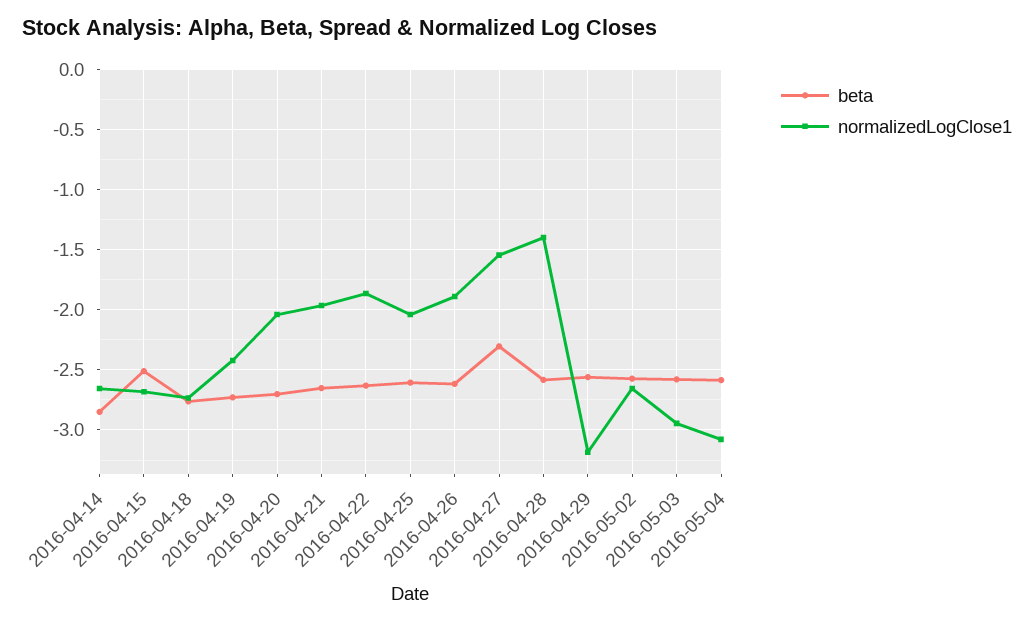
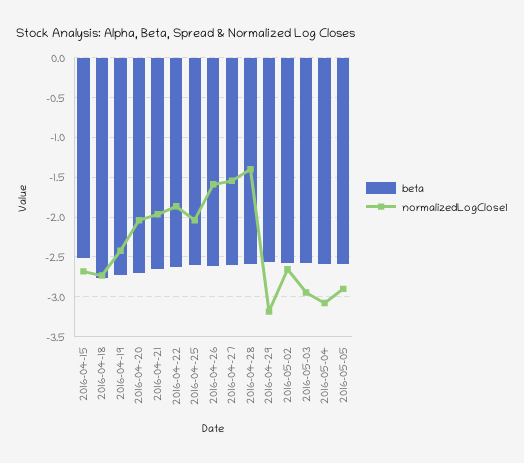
beta, 2016-04-14: -2.85 -> none
normalizedLogClose1, 2016-04-14: -2.65 -> none
normalizedLogClose1, 2016-04-26: -1.9 -> -1.6
beta, 2016-04-27: -2.3 -> -2.6
beta, 2016-05-05: none -> -2.6
normalizedLogClose1, 2016-05-05: none -> -2.9

